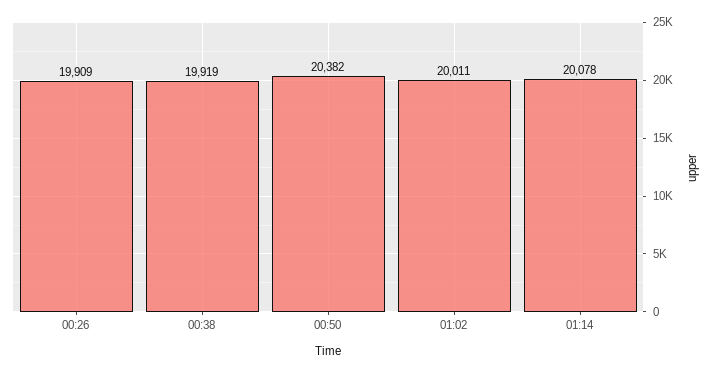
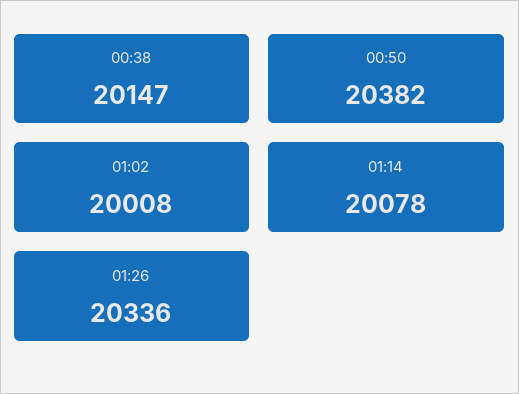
00:26: 19909 -> none
00:38: 19919 -> 20147
01:02: 20011 -> 20008
01:26: none -> 20336

